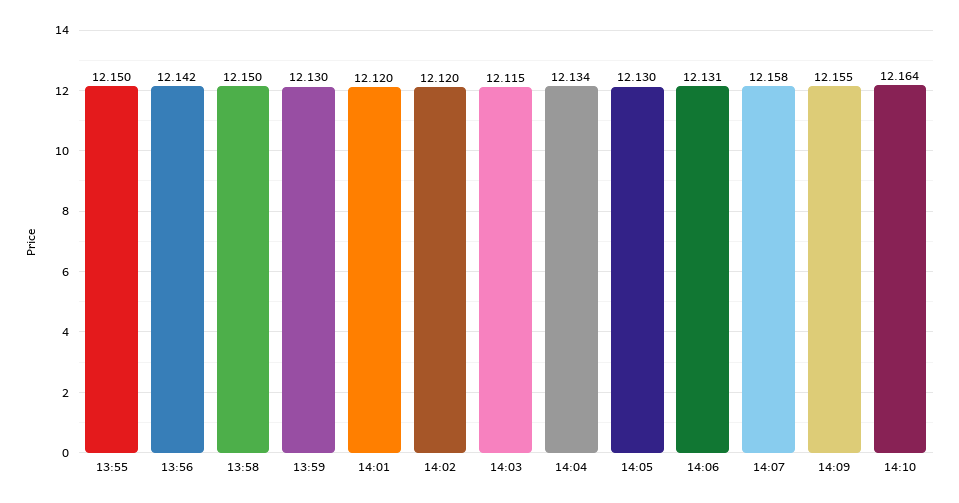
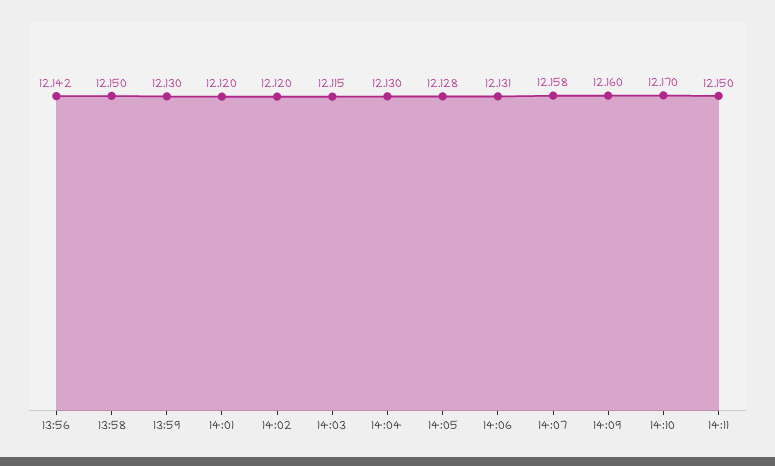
13:55: 12.15 -> none
14:04: 12.134 -> 12.13
14:05: 12.13 -> 12.128
14:09: 12.155 -> 12.16
14:10: 12.164 -> 12.17
14:11: none -> 12.15

